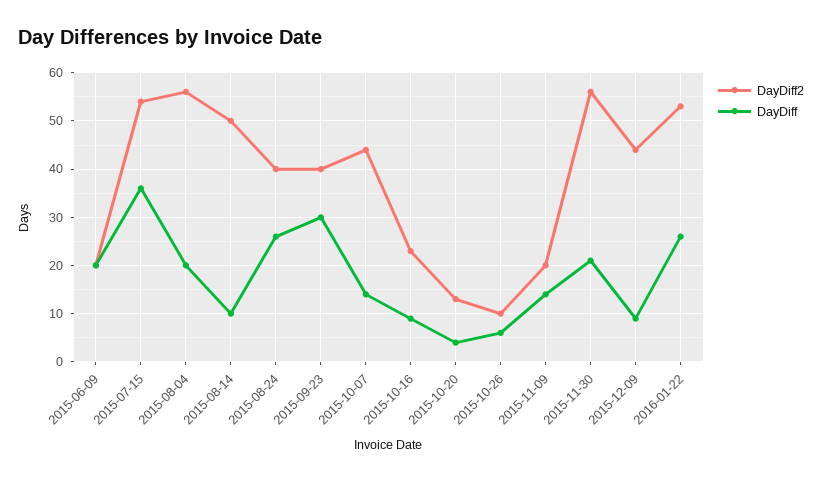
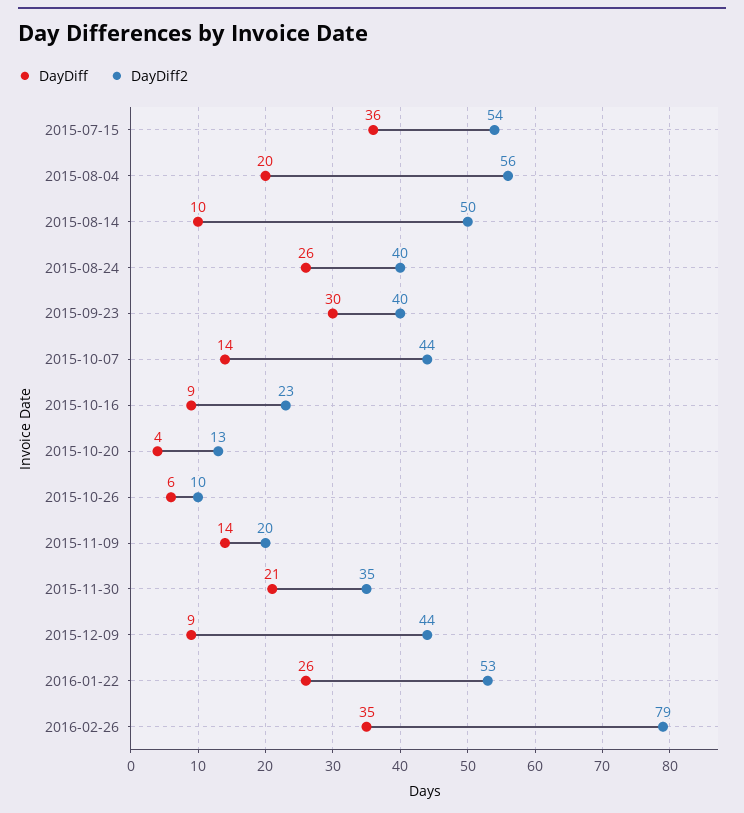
DayDiff2, 2015-06-09: 20 -> none
DayDiff, 2015-06-09: 20 -> none
DayDiff2, 2015-11-30: 55 -> 35
DayDiff, 2016-02-26: none -> 35
DayDiff2, 2016-02-26: none -> 79

